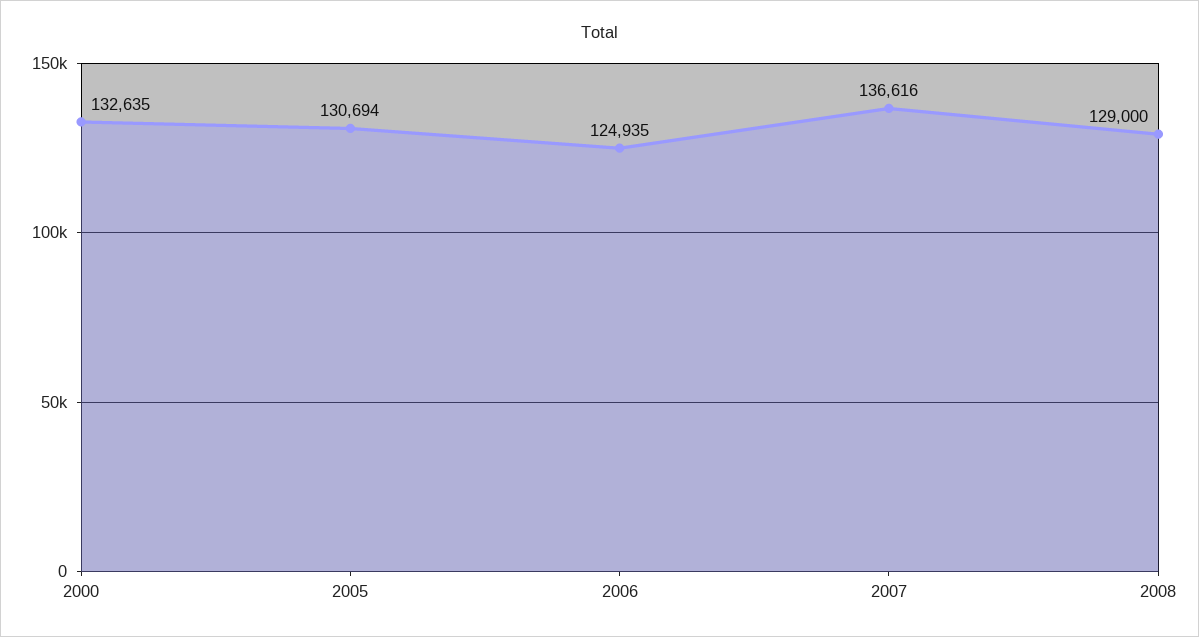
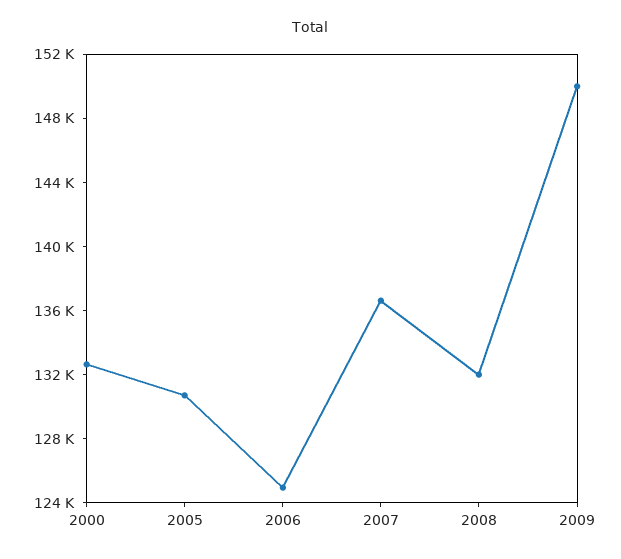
2008: 129000 -> 132000
2009: none -> 150000

